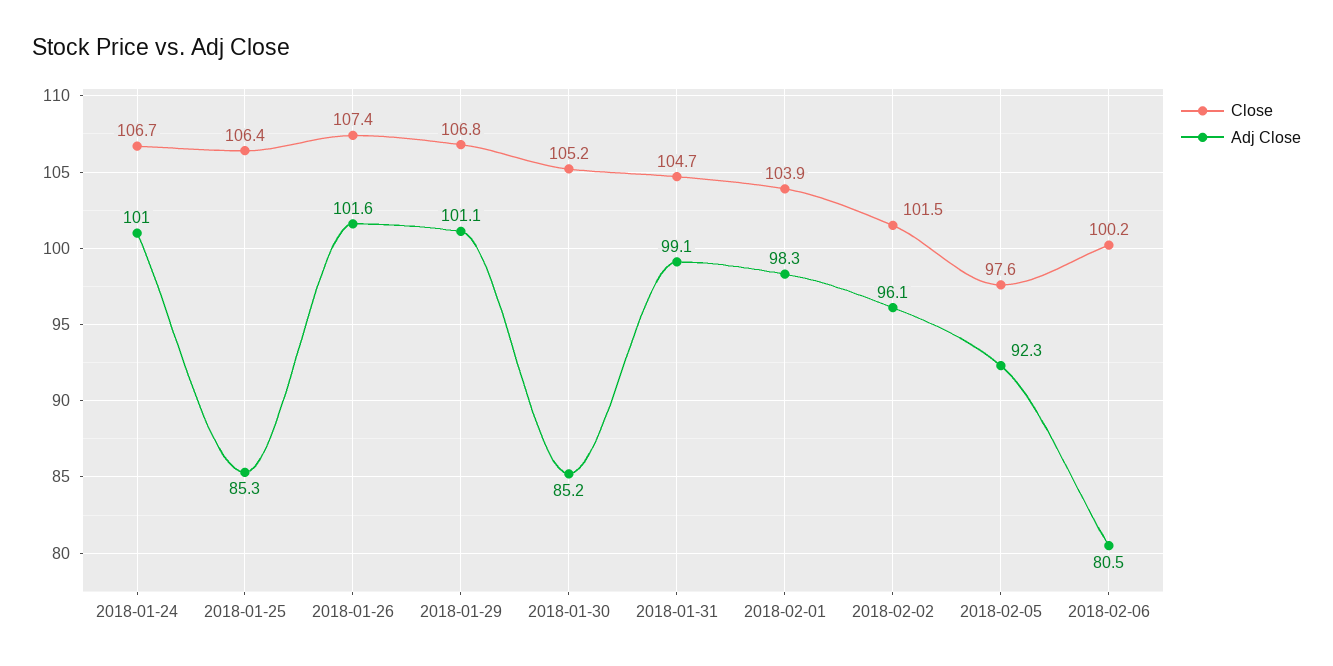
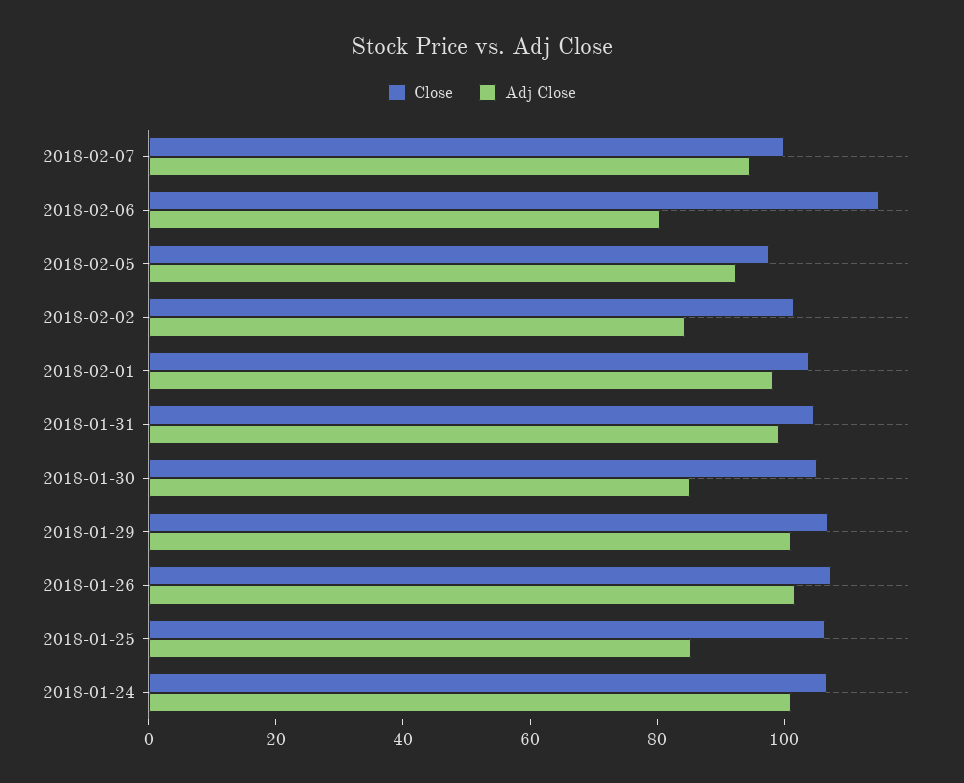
Adj Close, 2018-02-02: 96.1 -> 85
Close, 2018-02-06: 100.2 -> 115
Close, 2018-02-07: none -> 100
Adj Close, 2018-02-07: none -> 95

